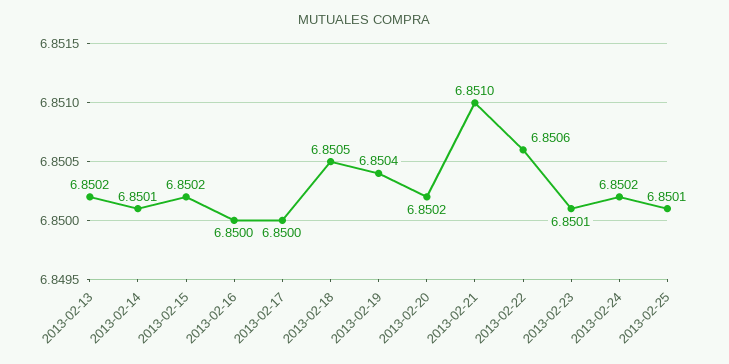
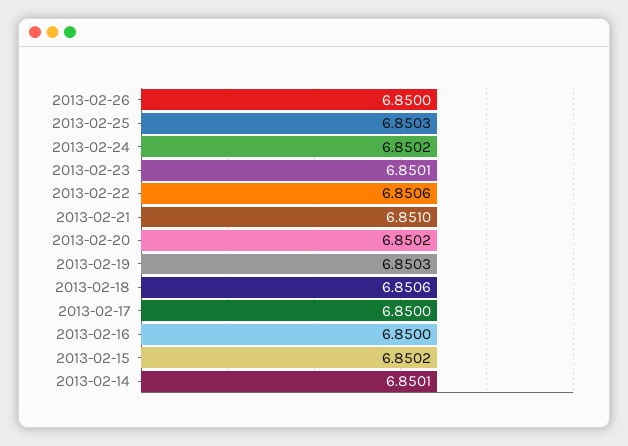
2013-02-13: 6.8502 -> none
2013-02-18: 6.8505 -> 6.8506
2013-02-19: 6.8504 -> 6.8503
2013-02-25: 6.8501 -> 6.8503
2013-02-26: none -> 6.85

